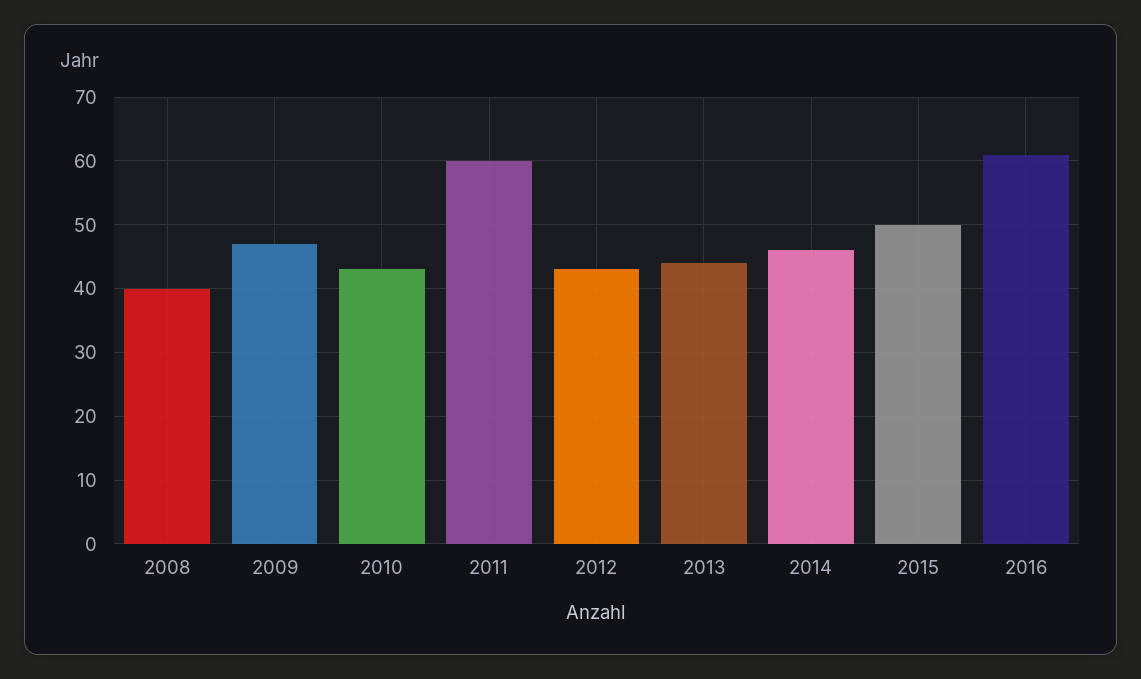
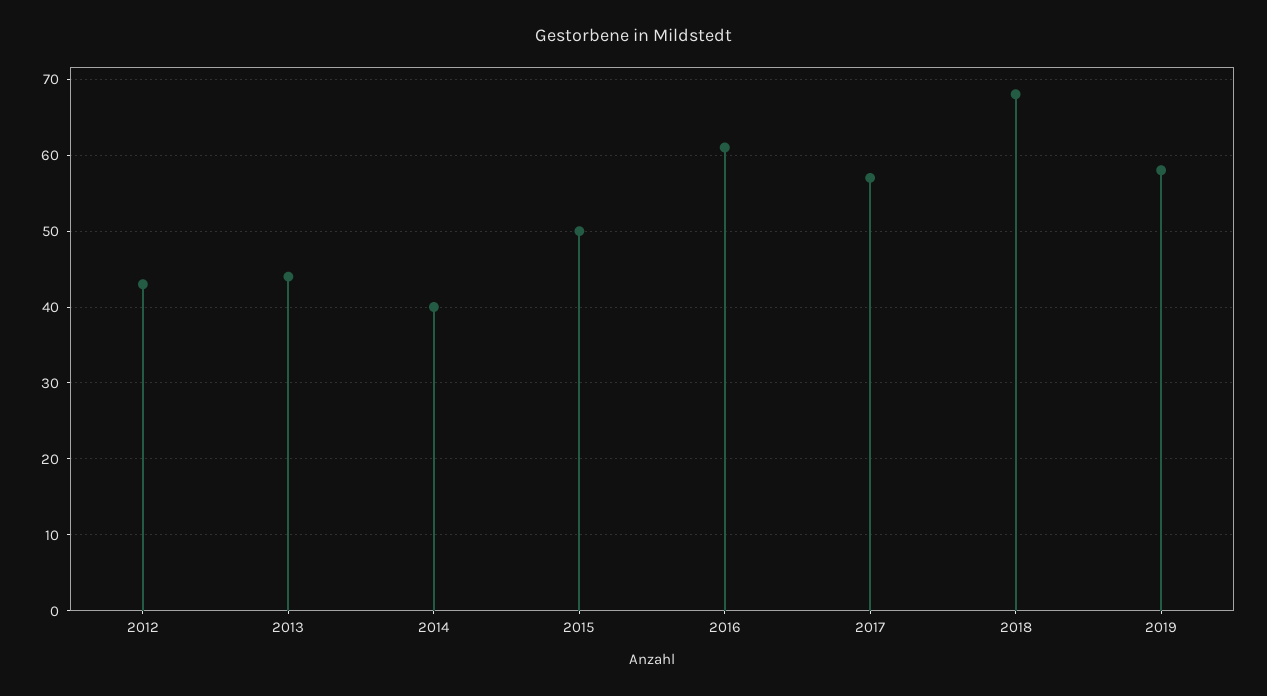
2008: 40 -> none
2009: 47 -> none
2010: 43 -> none
2011: 60 -> none
2014: 46 -> 40
2017: none -> 57
2018: none -> 68
2019: none -> 58

